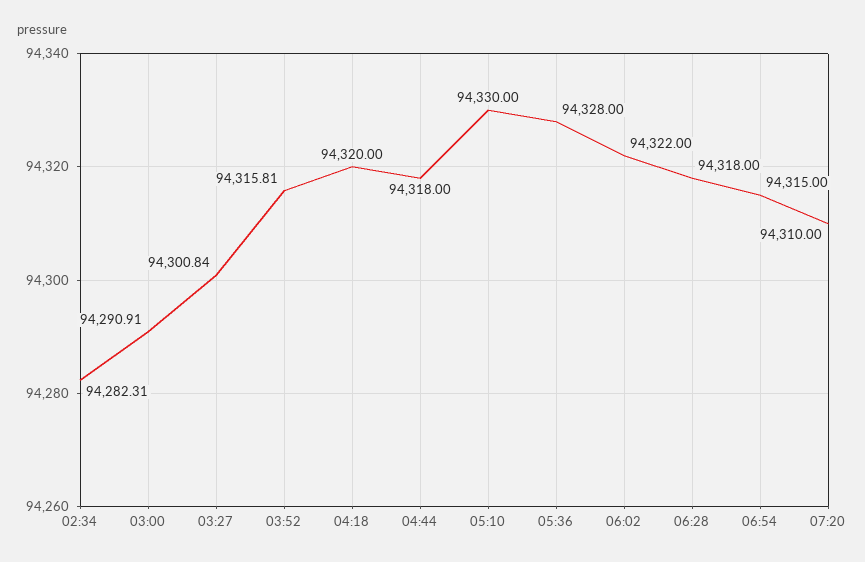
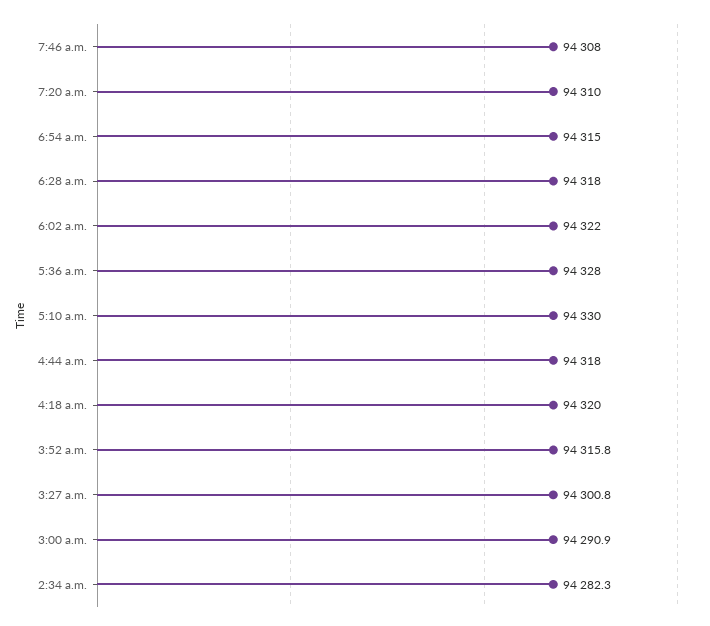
7:46 a.m.: none -> 94308

